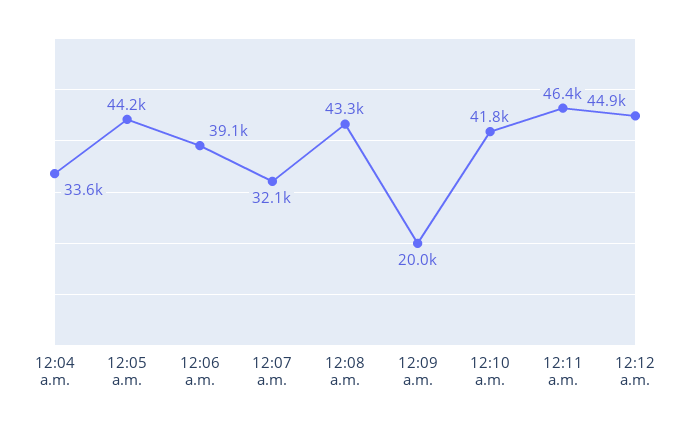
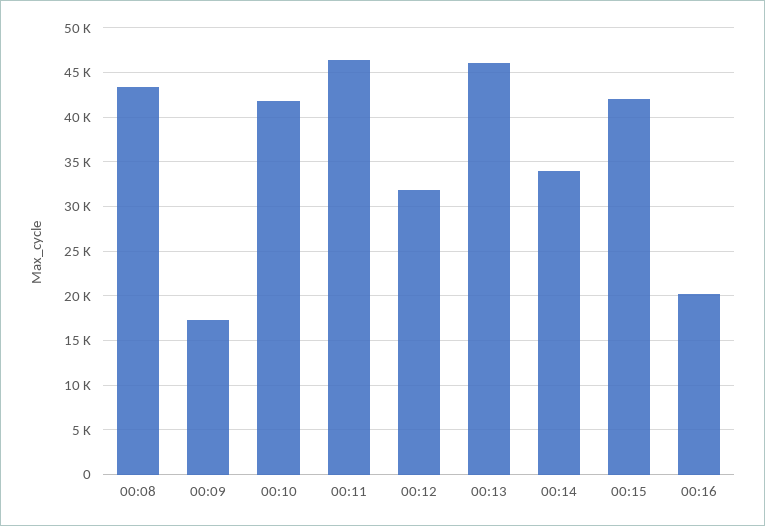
12:04 a.m.: 33600 -> none
12:05 a.m.: 44200 -> none
12:06 a.m.: 39100 -> none
12:07 a.m.: 32100 -> none
12:09 a.m.: 20000 -> 17000
12:12 a.m.: 44900 -> 32000
00:13: none -> 46000
00:14: none -> 34000
00:15: none -> 42000
00:16: none -> 20000

